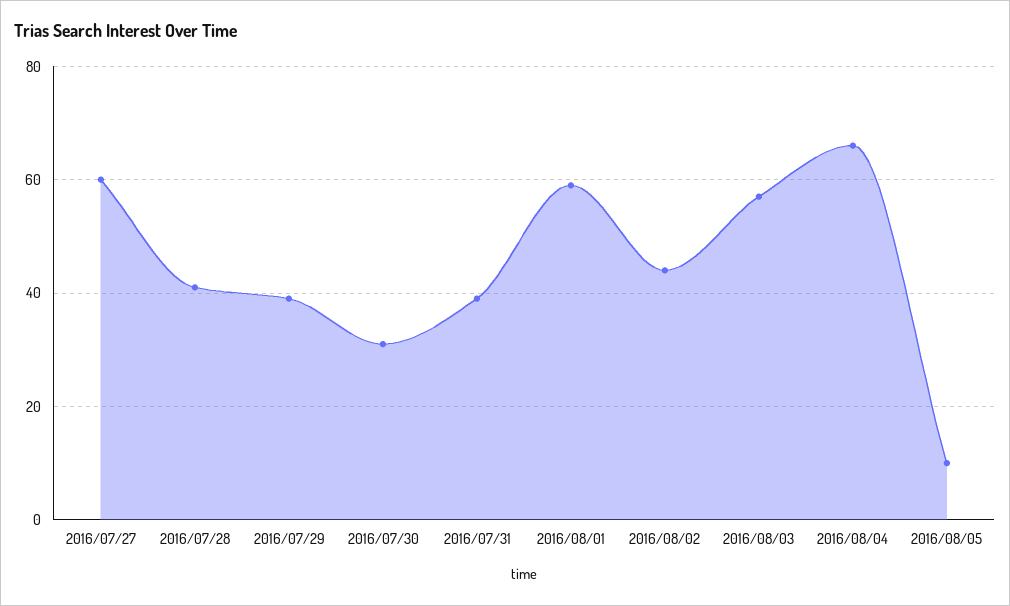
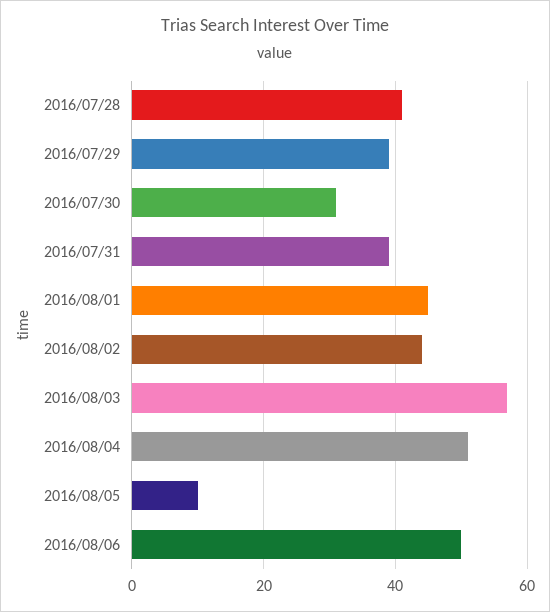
2016/07/27: 60 -> none
2016/08/01: 60 -> 45
2016/08/04: 65 -> 50
2016/08/06: none -> 50

